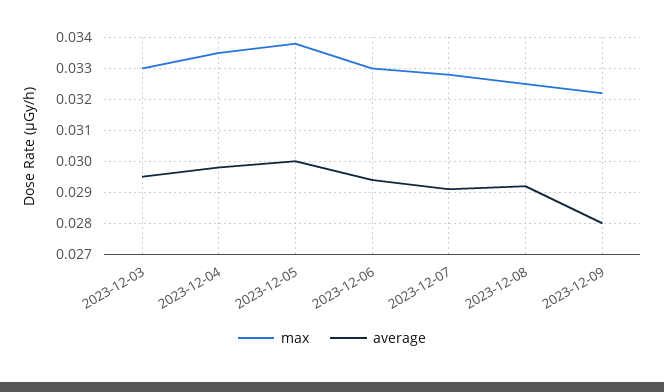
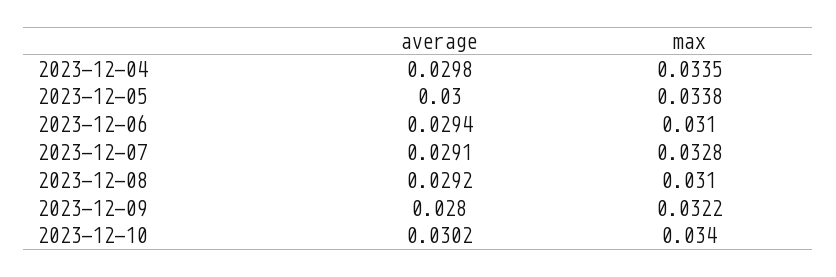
max, 2023-12-03: 0.033 -> none
average, 2023-12-03: 0.0295 -> none
max, 2023-12-06: 0.033 -> 0.031
max, 2023-12-08: 0.0325 -> 0.031
average, 2023-12-10: none -> 0.0302
max, 2023-12-10: none -> 0.034

